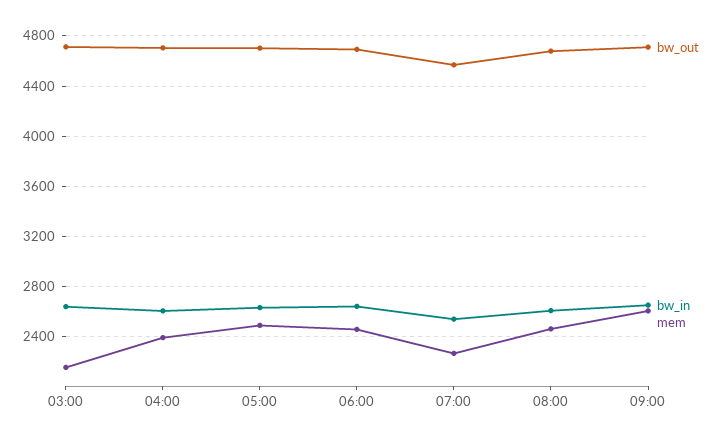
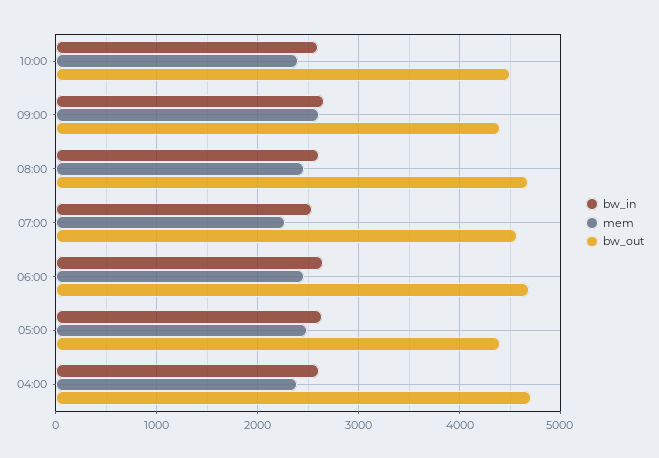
bw_out, 03:00: 4700 -> none
bw_in, 03:00: 2650 -> none
mem, 03:00: 2150 -> none
bw_out, 05:00: 4700 -> 4400
bw_out, 09:00: 4700 -> 4400
bw_in, 10:00: none -> 2600
mem, 10:00: none -> 2400
bw_out, 10:00: none -> 4500

